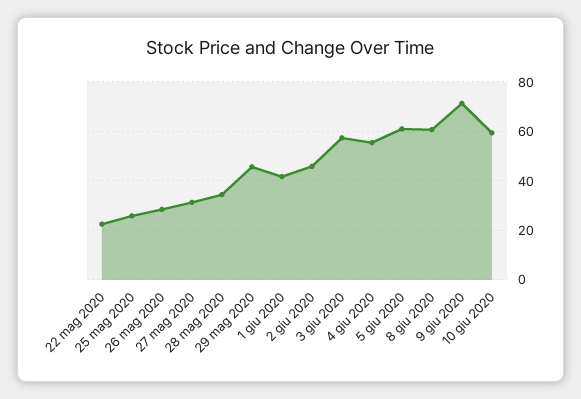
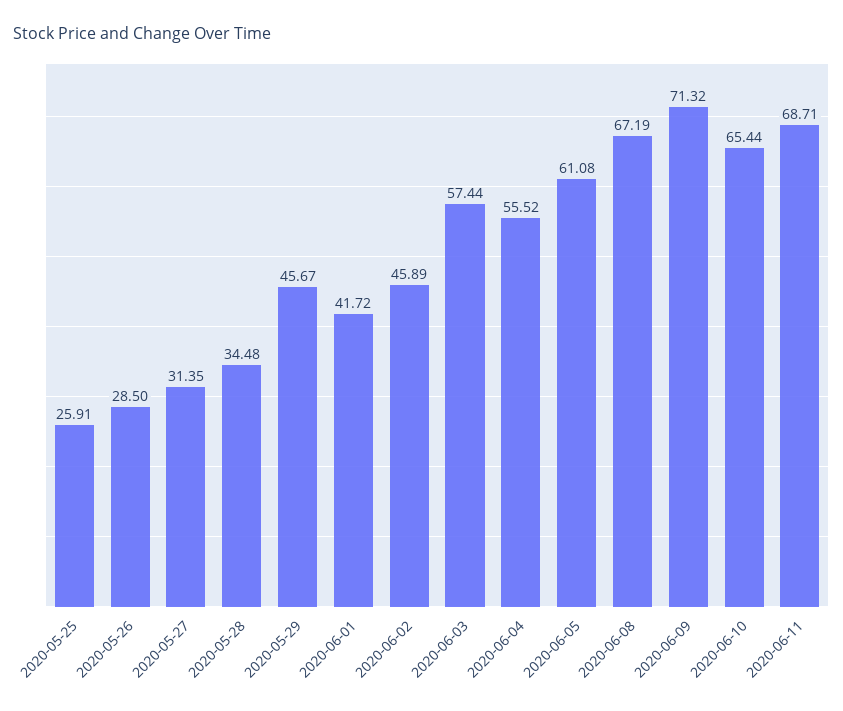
22 mag 2020: 22.5 -> none
8 giu 2020: 60 -> 67.19
10 giu 2020: 60 -> 65.44
2020-06-11: none -> 68.71

